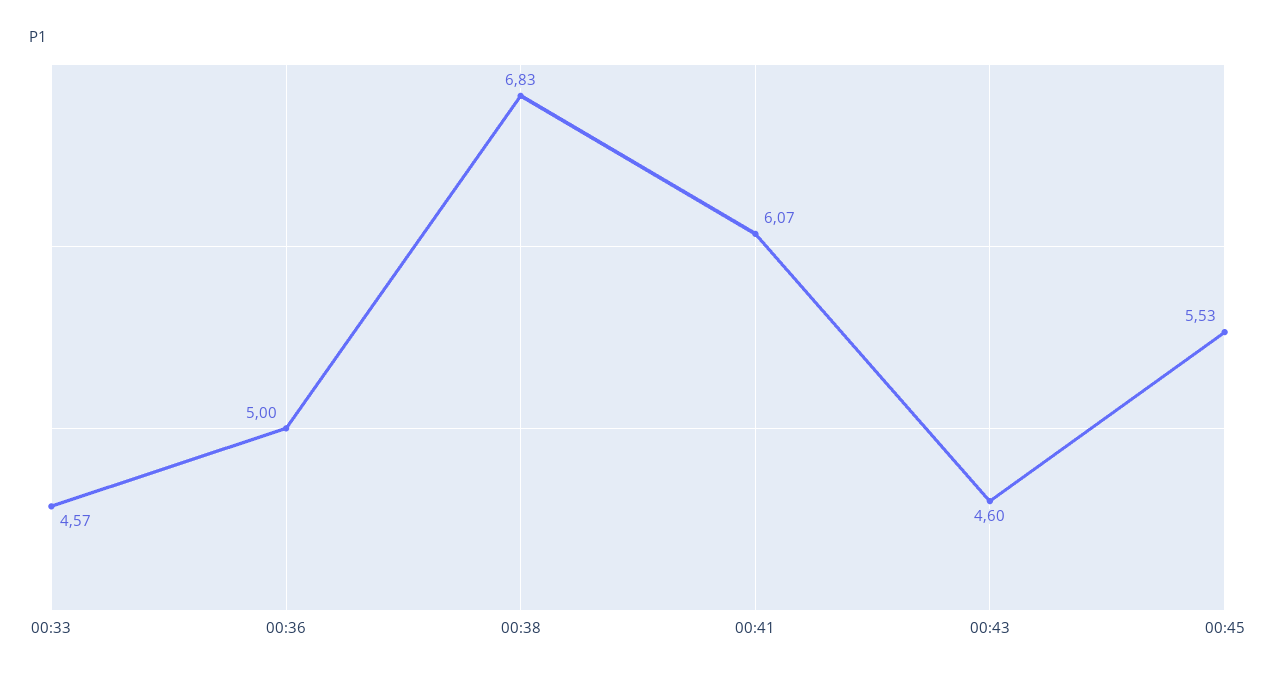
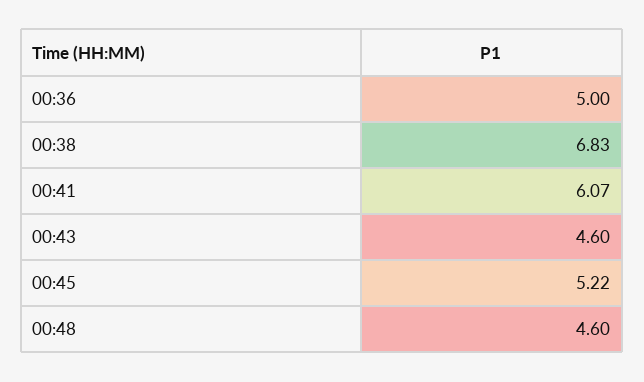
00:33: 4.57 -> none
00:45: 5.53 -> 5.22
00:48: none -> 4.6

